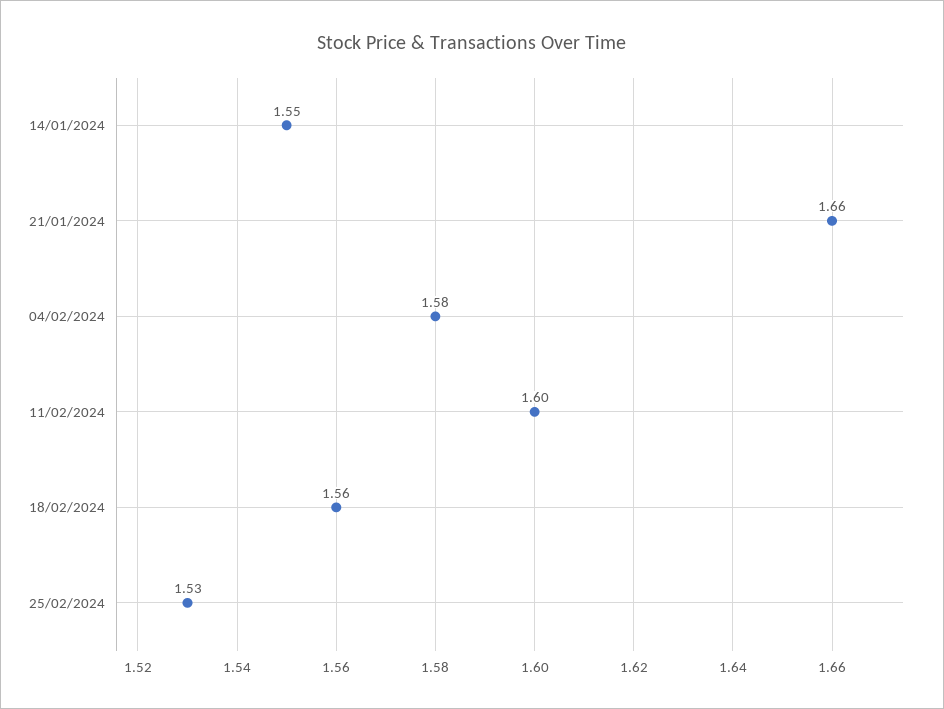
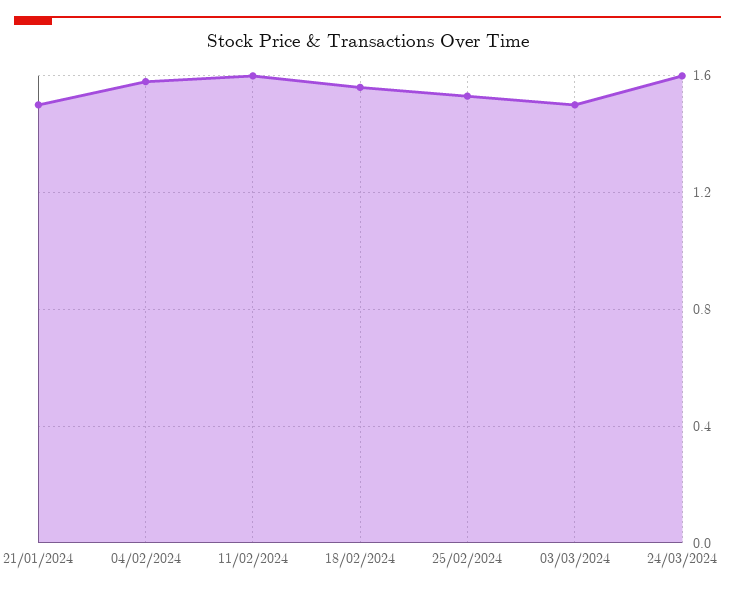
14/01/2024: 1.55 -> none
21/01/2024: 1.66 -> 1.5
03/03/2024: none -> 1.5
24/03/2024: none -> 1.6

